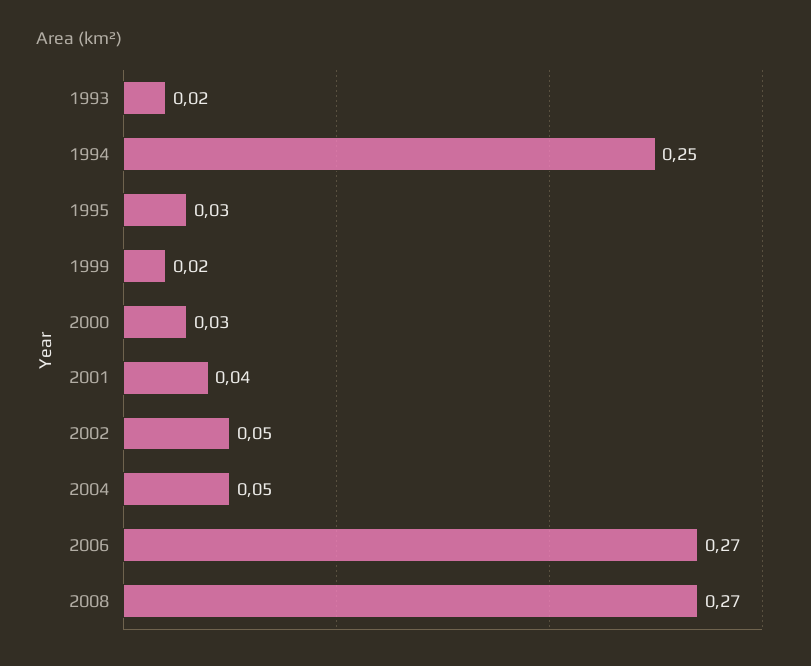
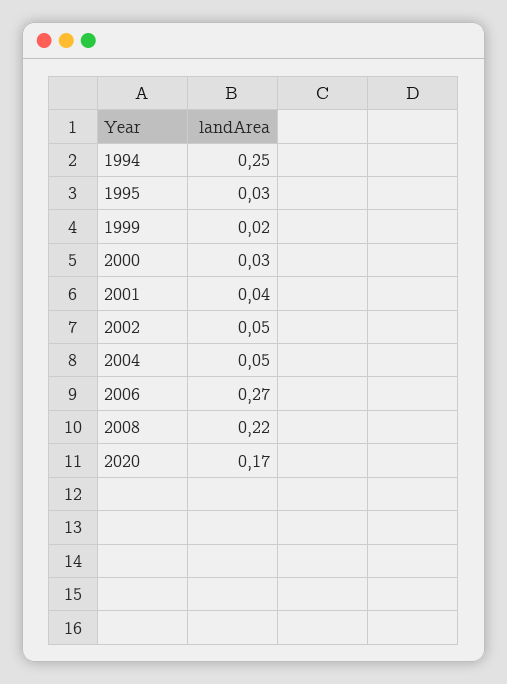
1993: 0.02 -> none
2008: 0.27 -> 0.22
2020: none -> 0.17

